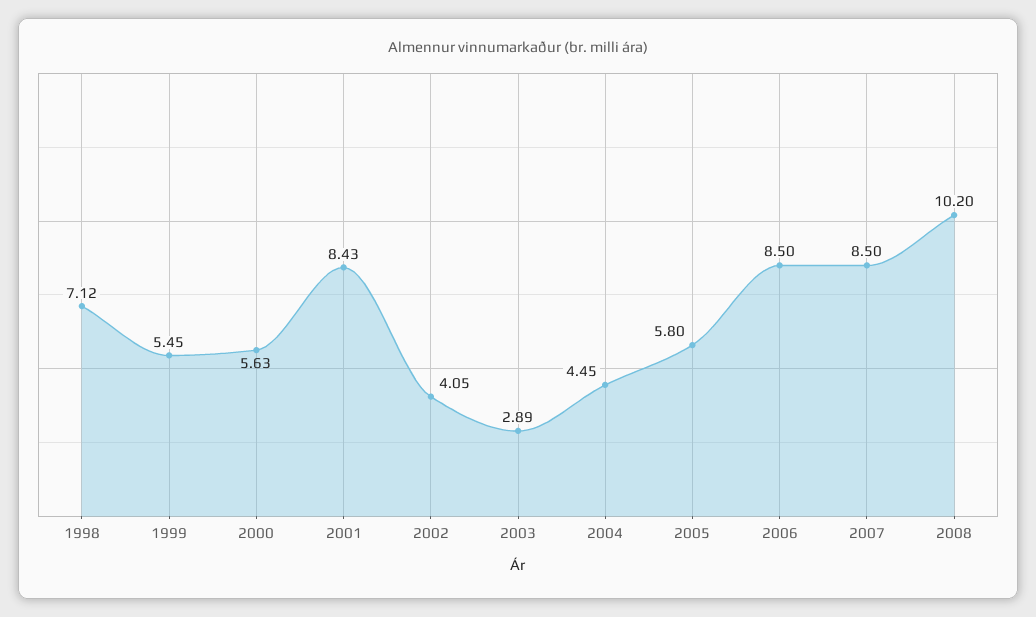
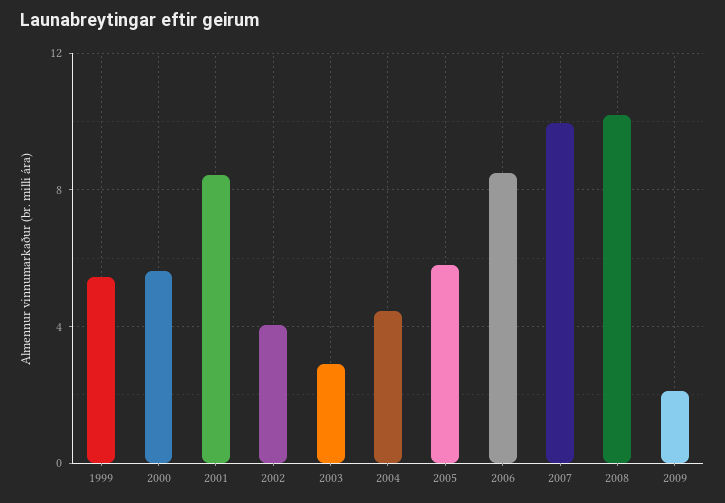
1998: 7.12 -> none
2007: 8.5 -> 10
2009: none -> 2

